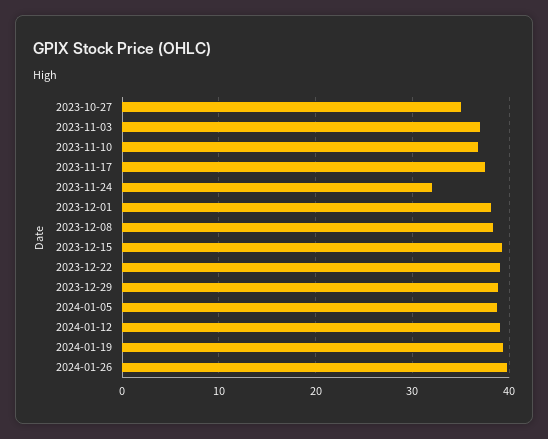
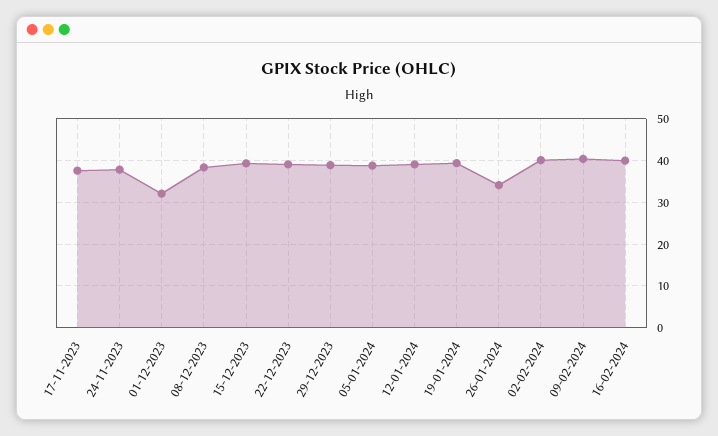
2023-10-27: 35 -> none
2023-11-03: 37 -> none
2023-11-10: 37 -> none
2023-11-24: 32 -> 38
2023-12-01: 38 -> 32
2024-01-26: 40 -> 34
02-02-2024: none -> 40
09-02-2024: none -> 40
16-02-2024: none -> 40

